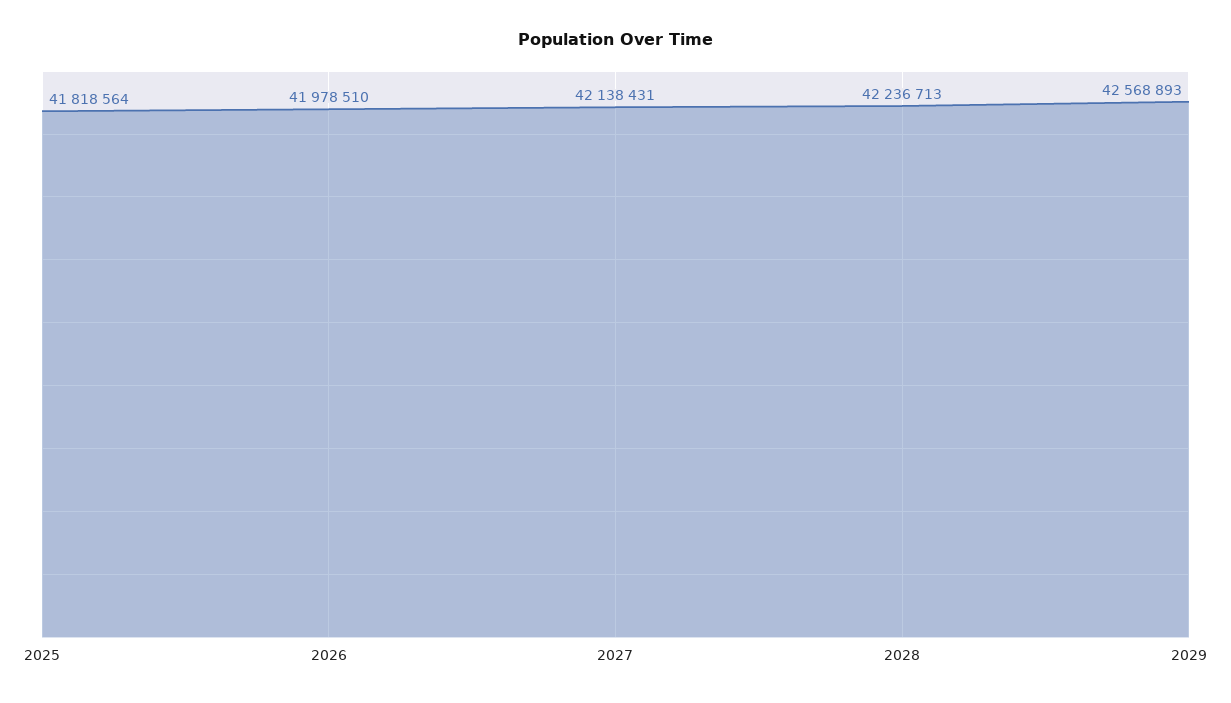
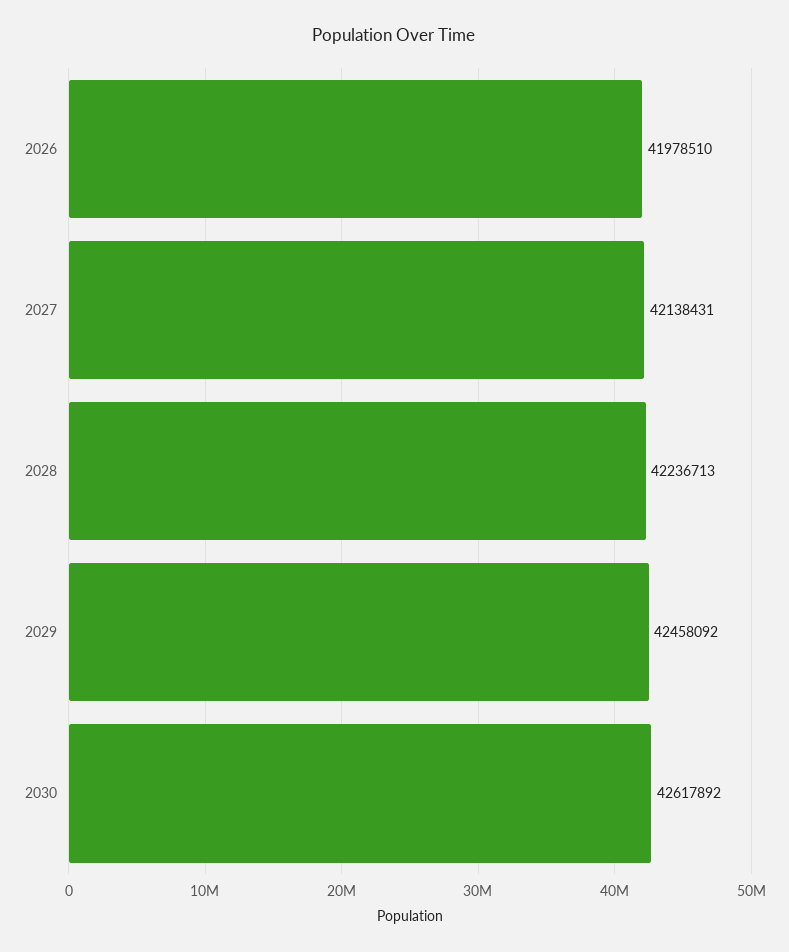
2025: 41818564 -> none
2029: 42568893 -> 42458092
2030: none -> 42617892

